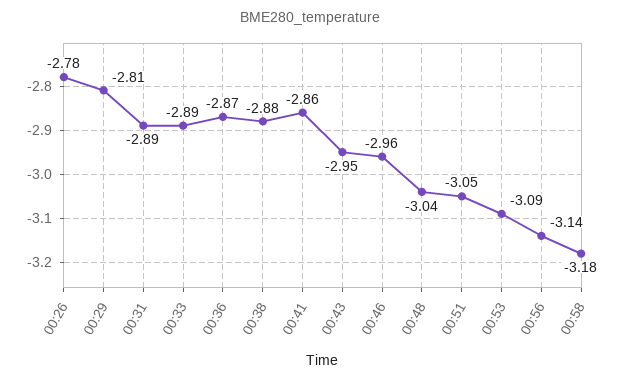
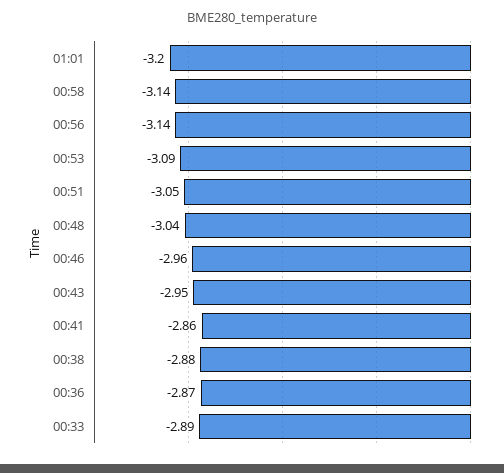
00:26: -2.78 -> none
00:29: -2.81 -> none
00:31: -2.89 -> none
00:58: -3.18 -> -3.14
01:01: none -> -3.2

